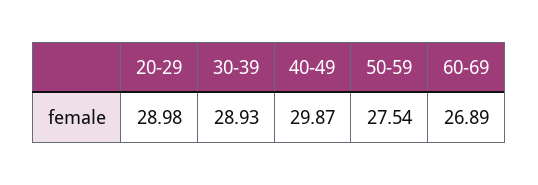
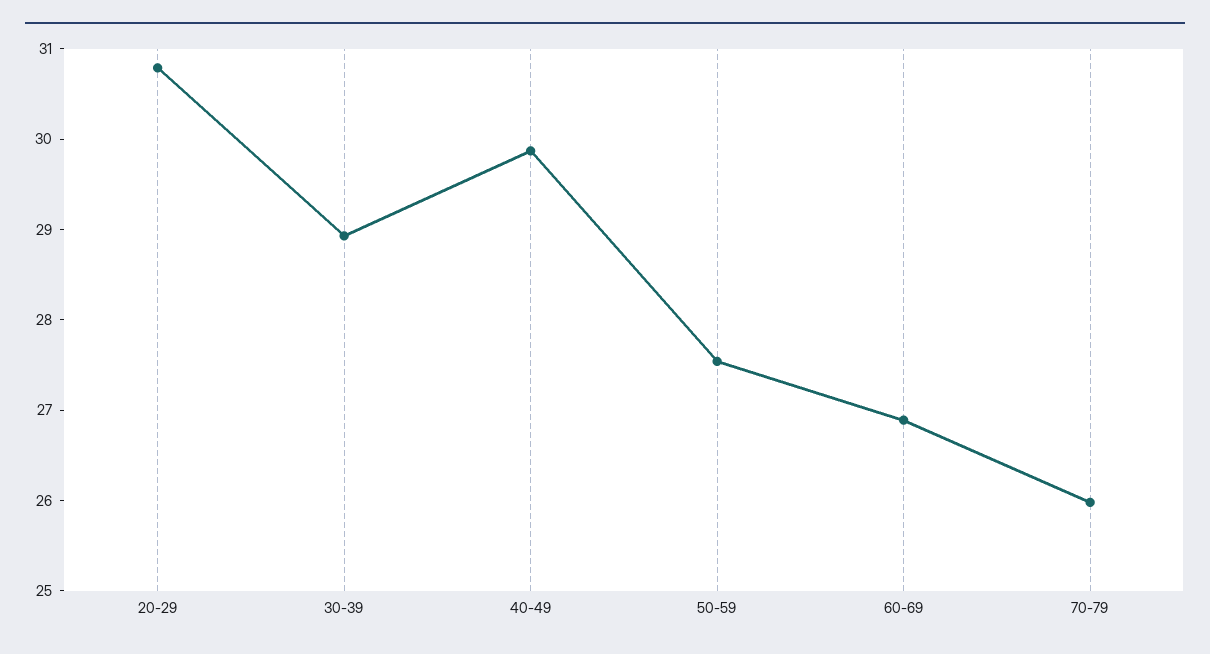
20-29: 28.98 -> 30.8
70-79: none -> 26

